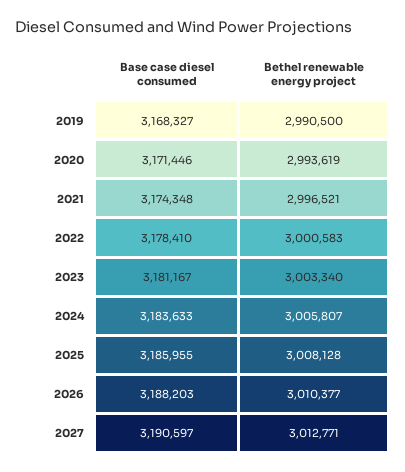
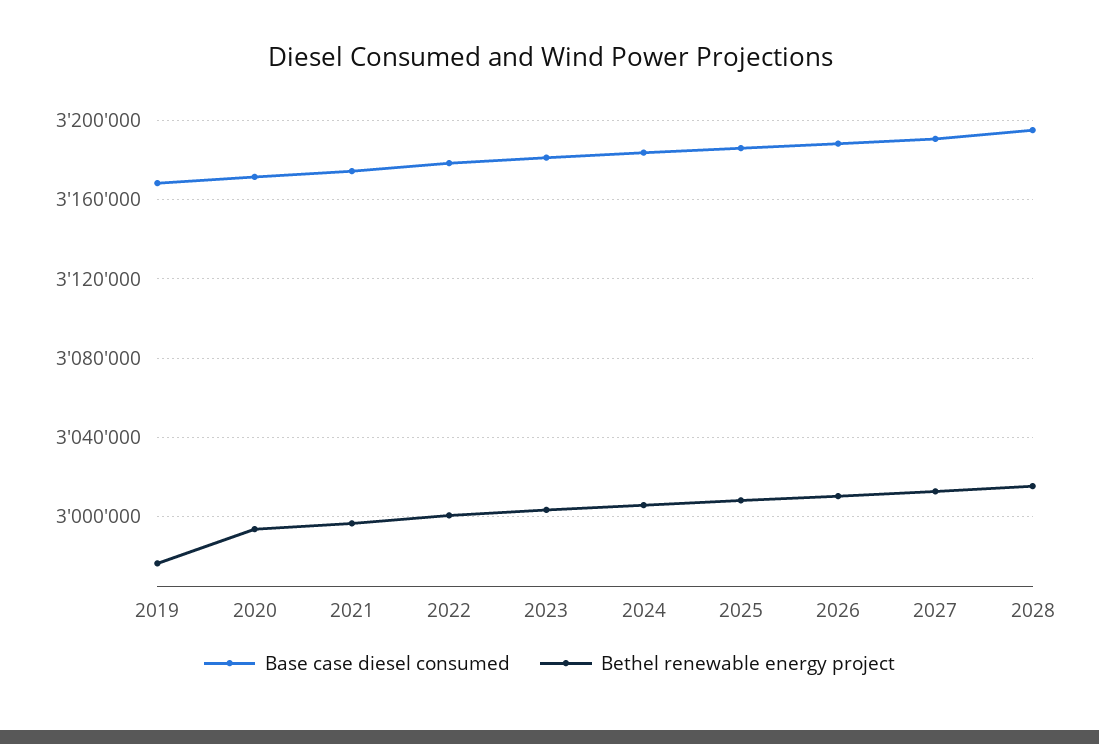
Bethel renewable energy project, 2019: 2990500 -> 2975000
Base case diesel consumed, 2028: none -> 3195000
Bethel renewable energy project, 2028: none -> 3015000

